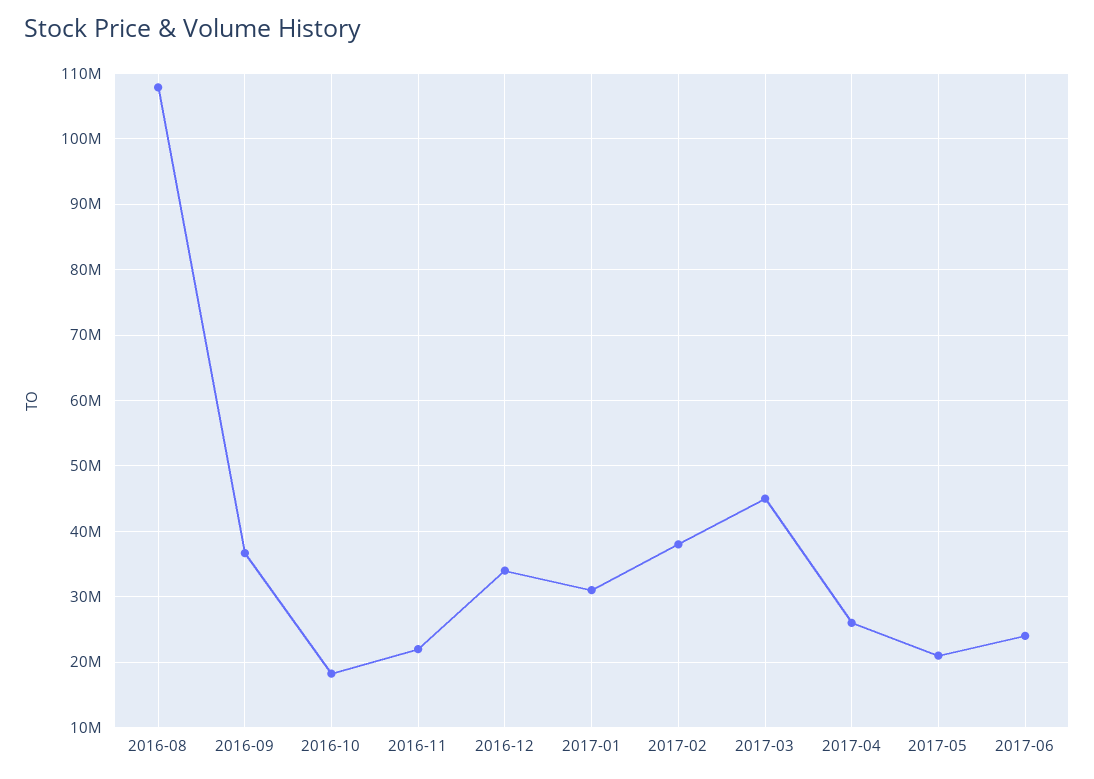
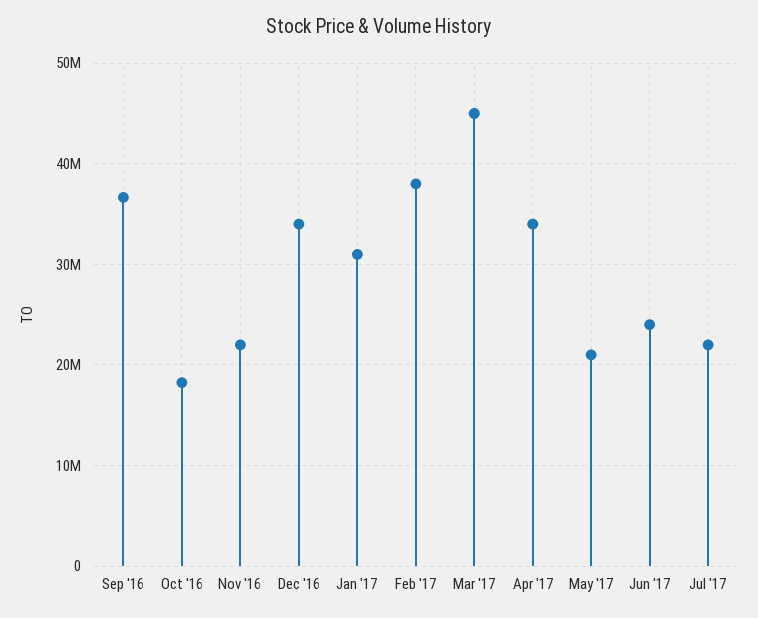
2016-08: 108000000 -> none
2017-04: 26000000 -> 34000000
Jul '17: none -> 22000000

